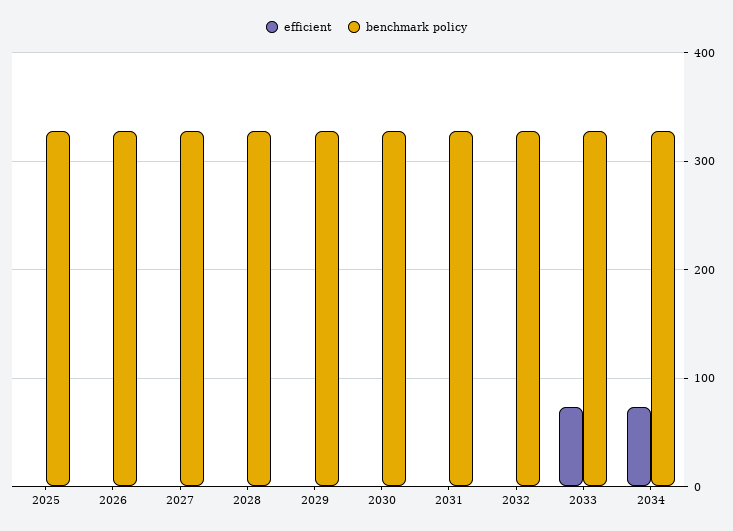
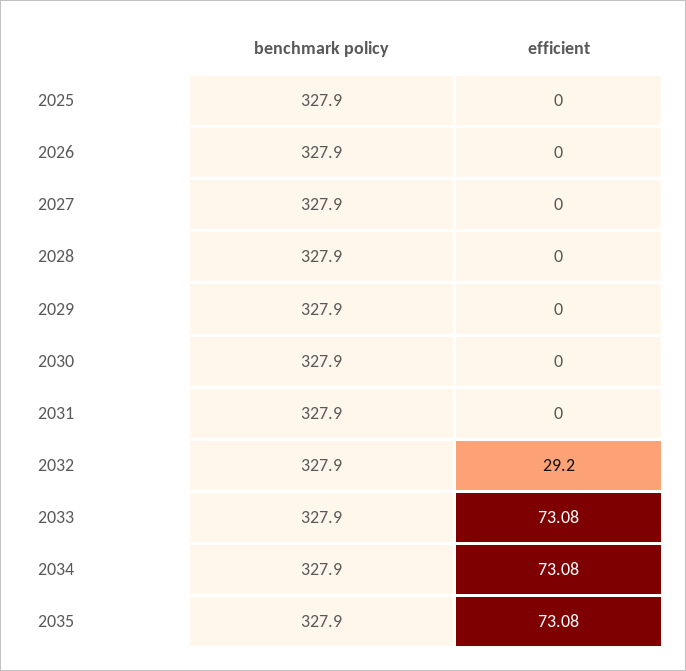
efficient, 2032: 0 -> 29.2
benchmark policy, 2035: none -> 327.9
efficient, 2035: none -> 73.08

